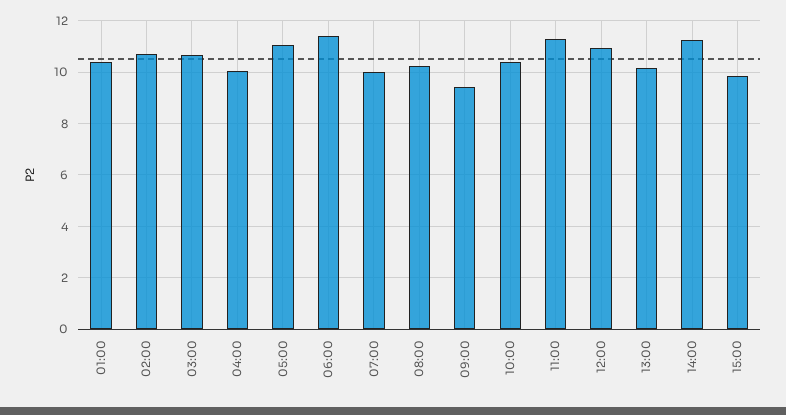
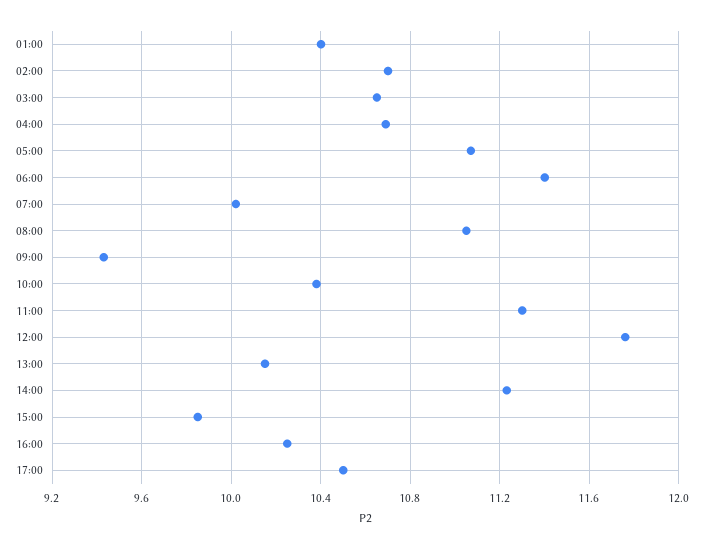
04:00: 10 -> 10.7
08:00: 10.25 -> 11.05
12:00: 11 -> 11.75
16:00: none -> 10.25
17:00: none -> 10.5

